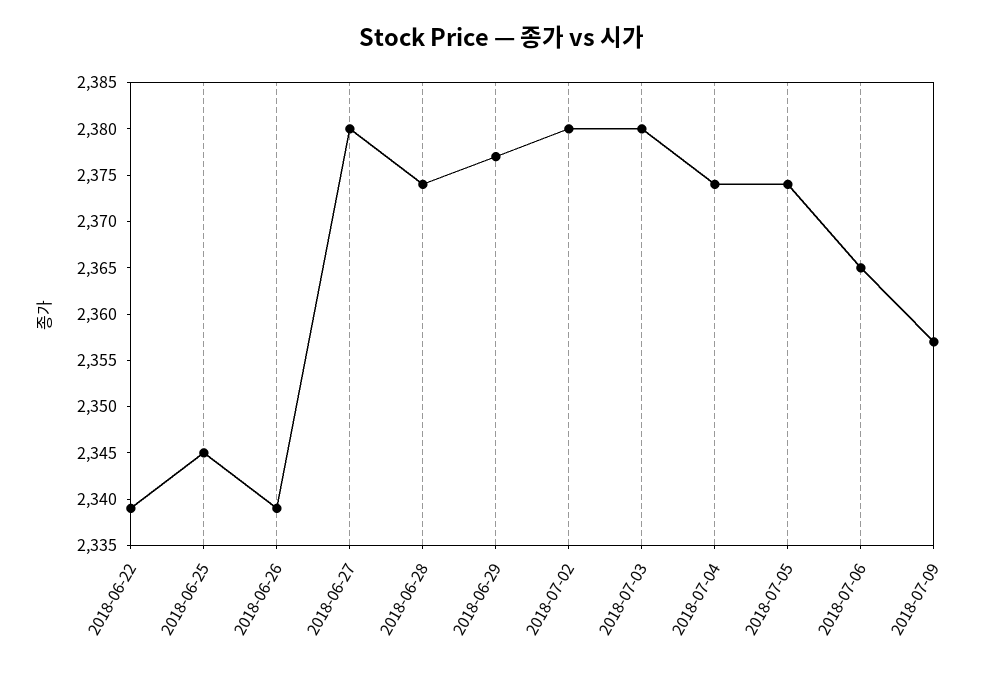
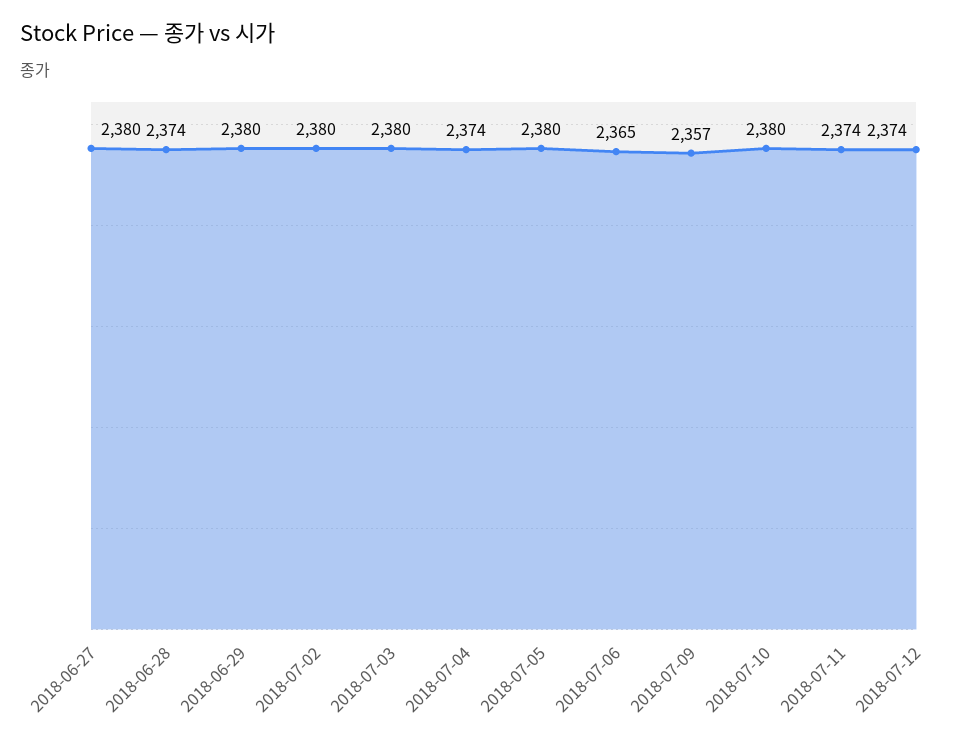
2018-06-22: 2339 -> none
2018-06-25: 2345 -> none
2018-06-26: 2339 -> none
2018-06-29: 2377 -> 2380
2018-07-05: 2374 -> 2380
2018-07-10: none -> 2380
2018-07-11: none -> 2374
2018-07-12: none -> 2374

